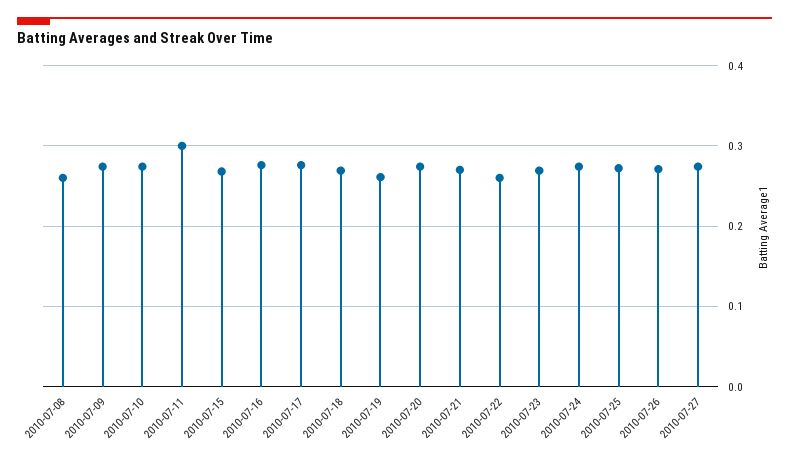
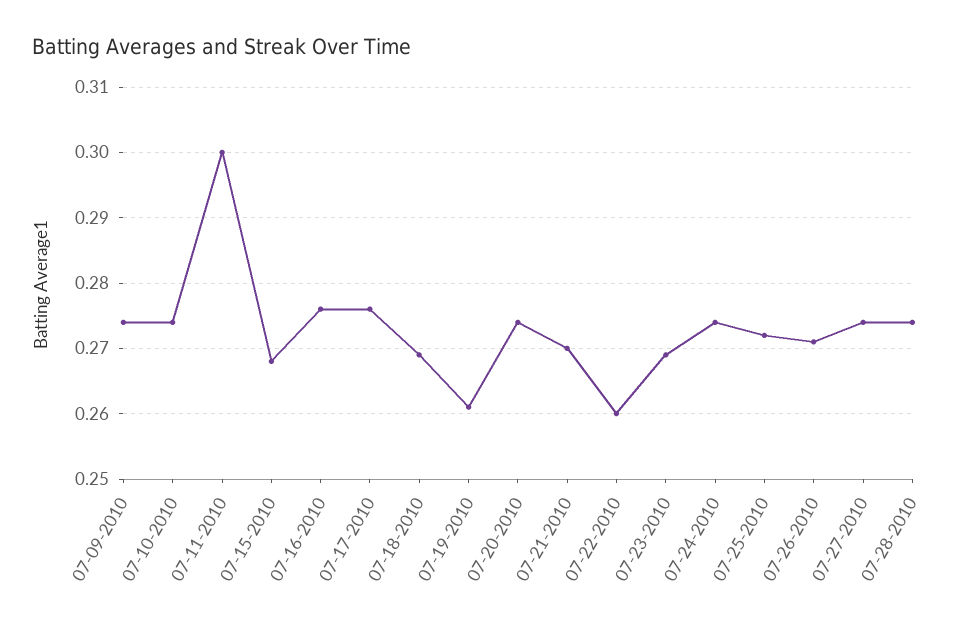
2010-07-08: 0.26 -> none
07-28-2010: none -> 0.274

